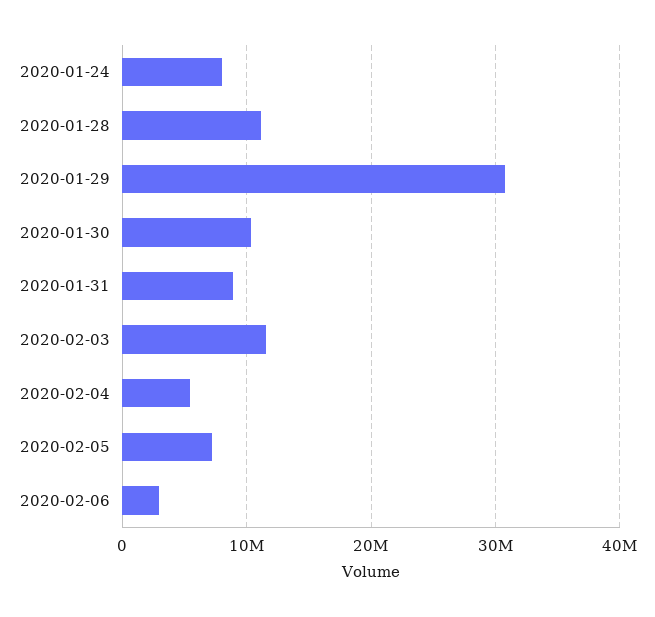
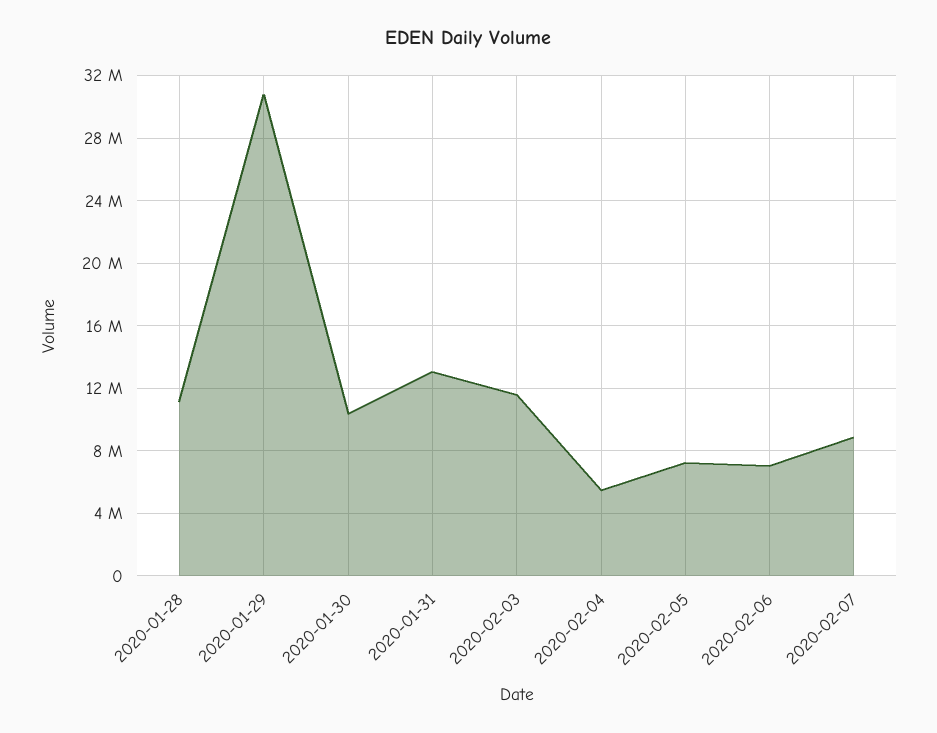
2020-01-24: 8000000 -> none
2020-01-31: 9000000 -> 13000000
2020-02-06: 3000000 -> 7000000
2020-02-07: none -> 9000000

